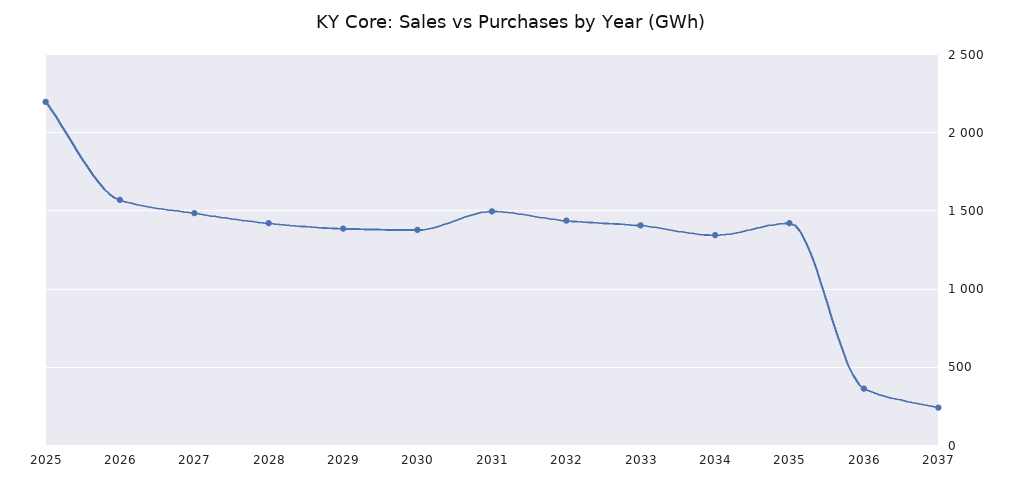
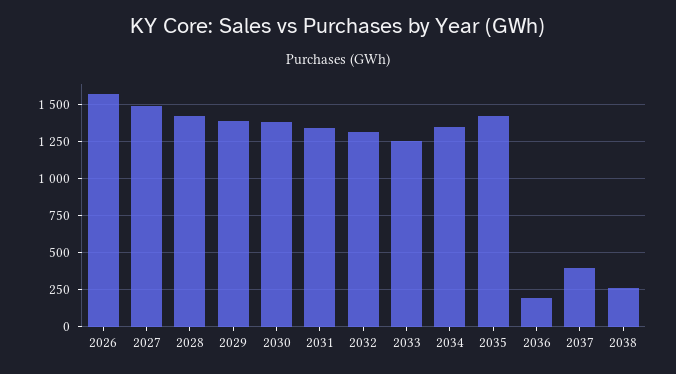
2025: 2200 -> none
2031: 1500 -> 1350
2032: 1450 -> 1300
2033: 1400 -> 1250
2036: 350 -> 200
2037: 250 -> 400
2038: none -> 250

